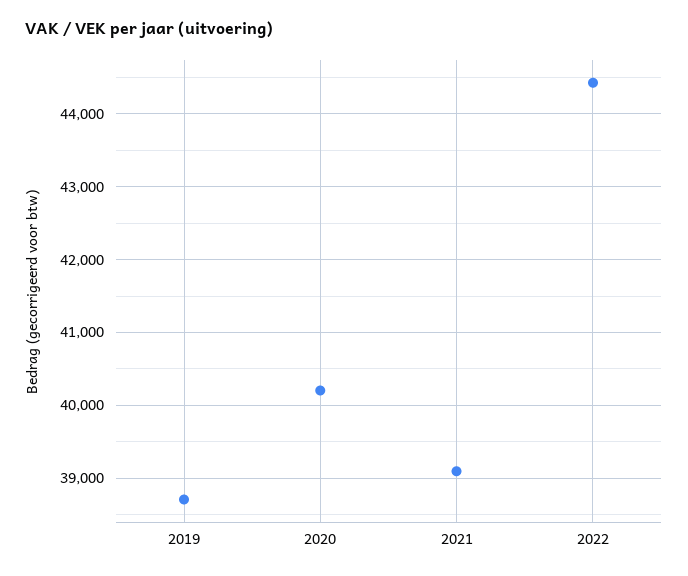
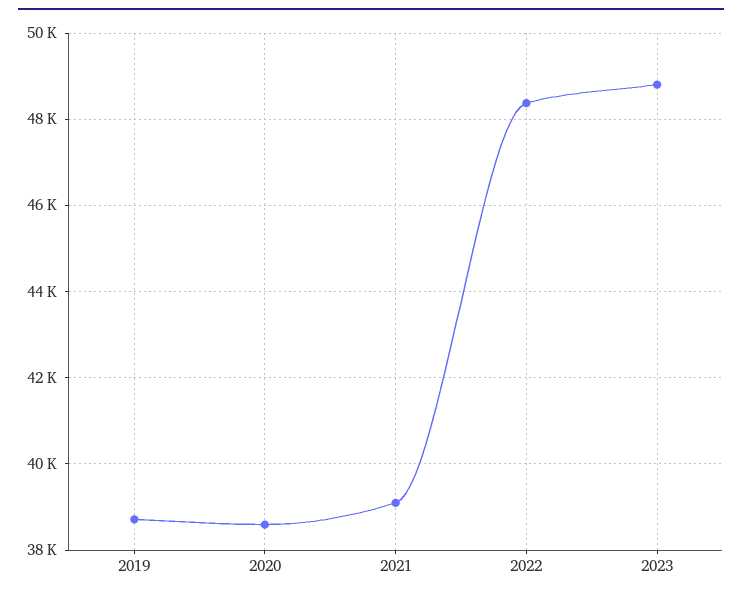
2020: 40200 -> 38600
2022: 44400 -> 48400
2023: none -> 48800

